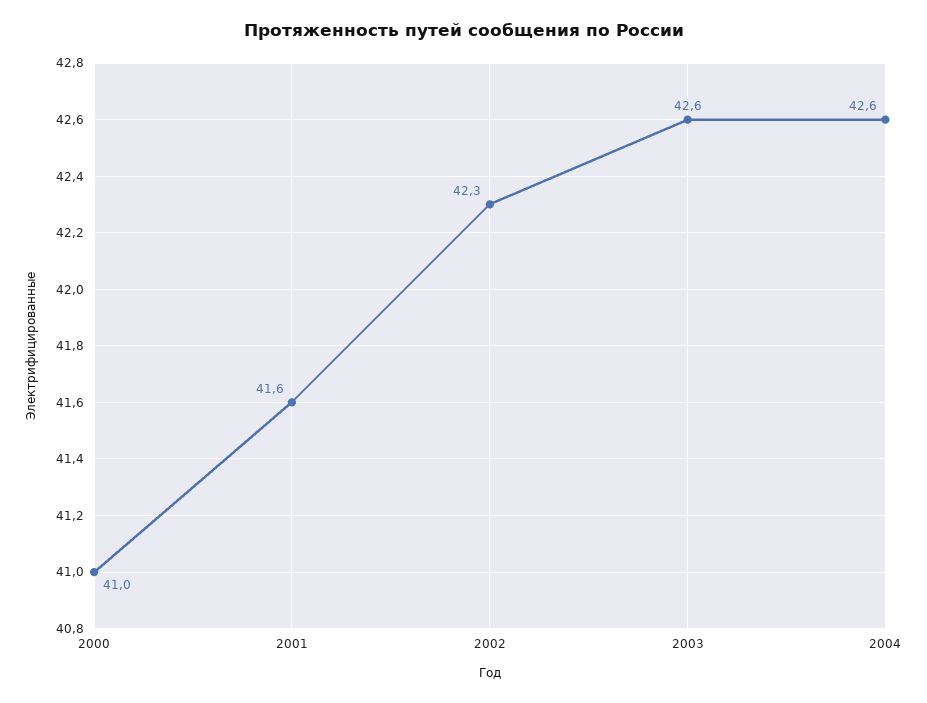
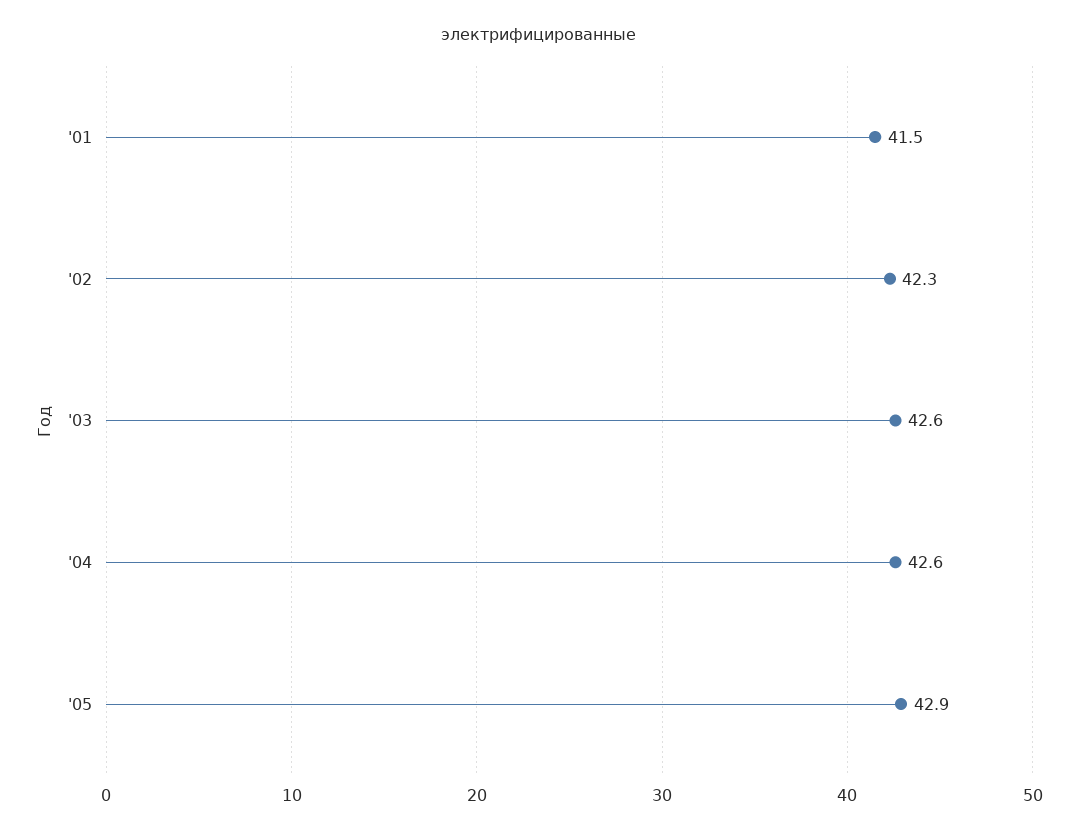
2000: 41 -> none
2001: 41.6 -> 41.5
'05: none -> 42.9

